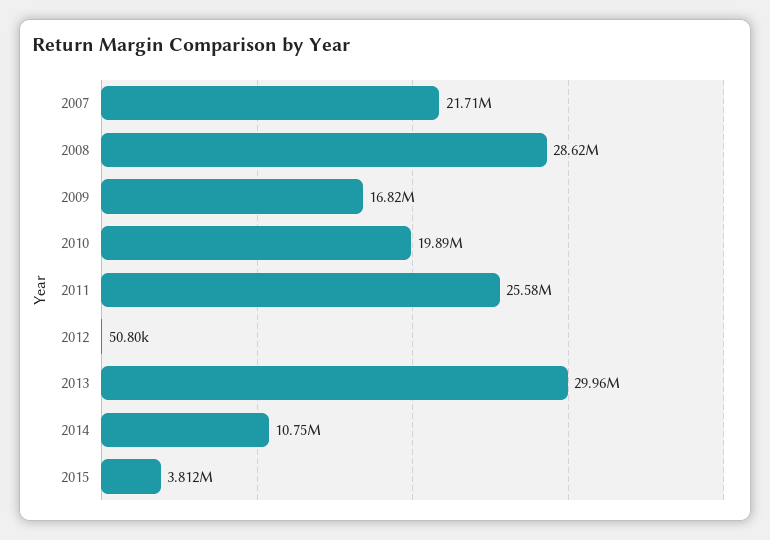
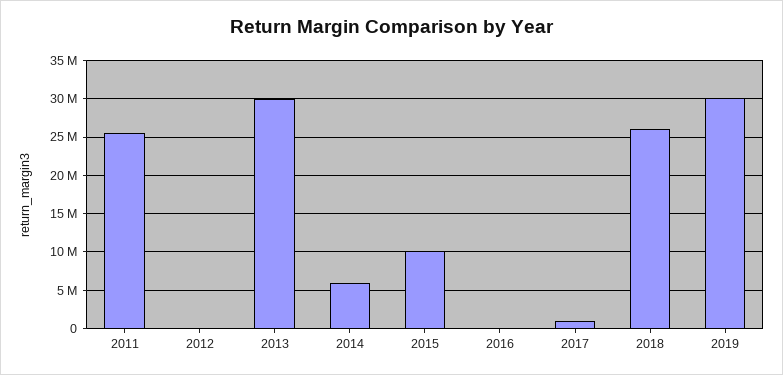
2007: 21710000 -> none
2008: 28620000 -> none
2009: 16820000 -> none
2010: 19890000 -> none
2014: 10750000 -> 6000000
2015: 3812000 -> 10000000
2016: none -> 0
2017: none -> 1000000
2018: none -> 26000000
2019: none -> 30000000

